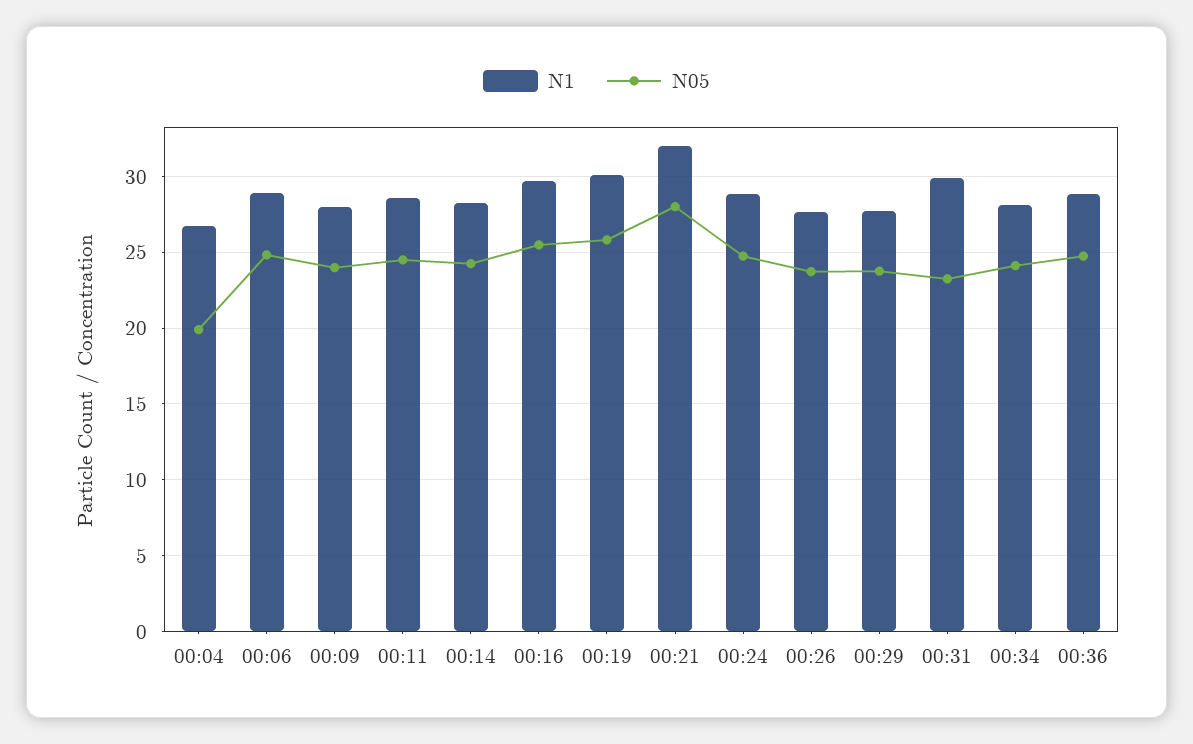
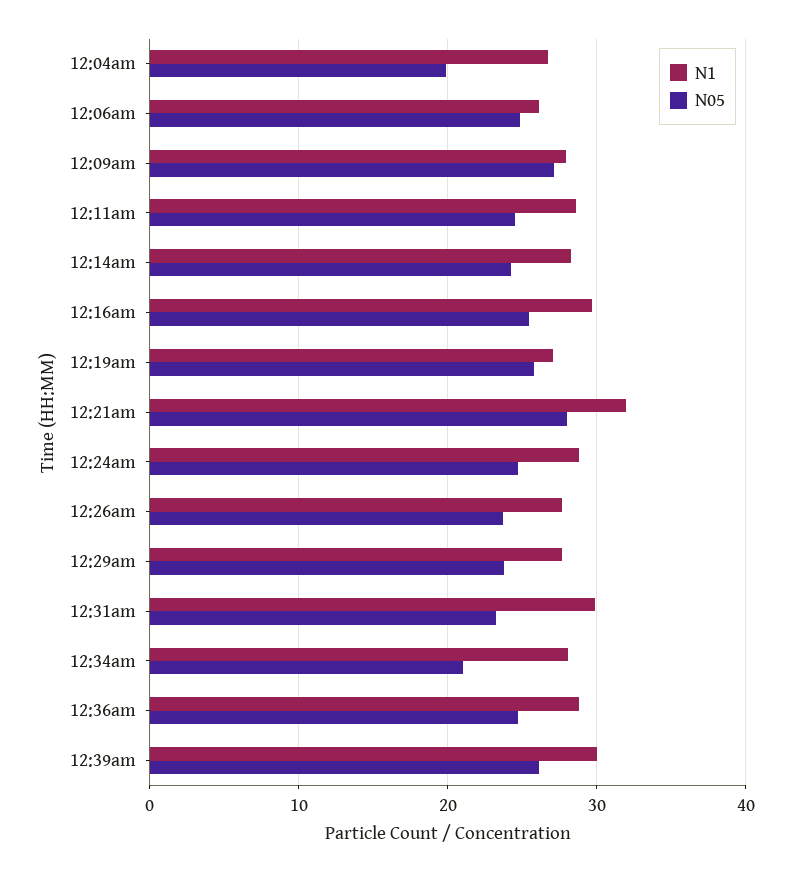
N1, 00:06: 29 -> 26
N05, 00:09: 24 -> 27
N1, 00:19: 30 -> 27
N05, 00:34: 24 -> 21
N1, 12:39am: none -> 30
N05, 12:39am: none -> 26

